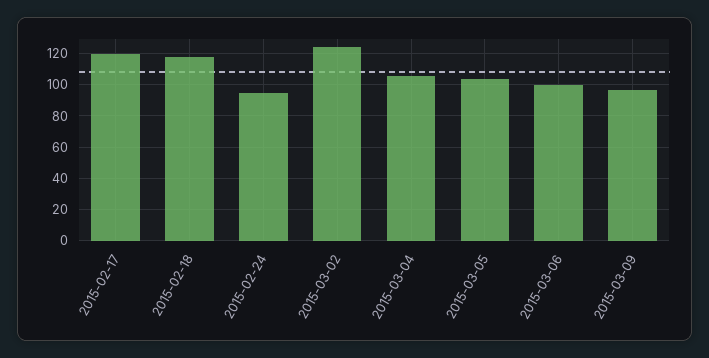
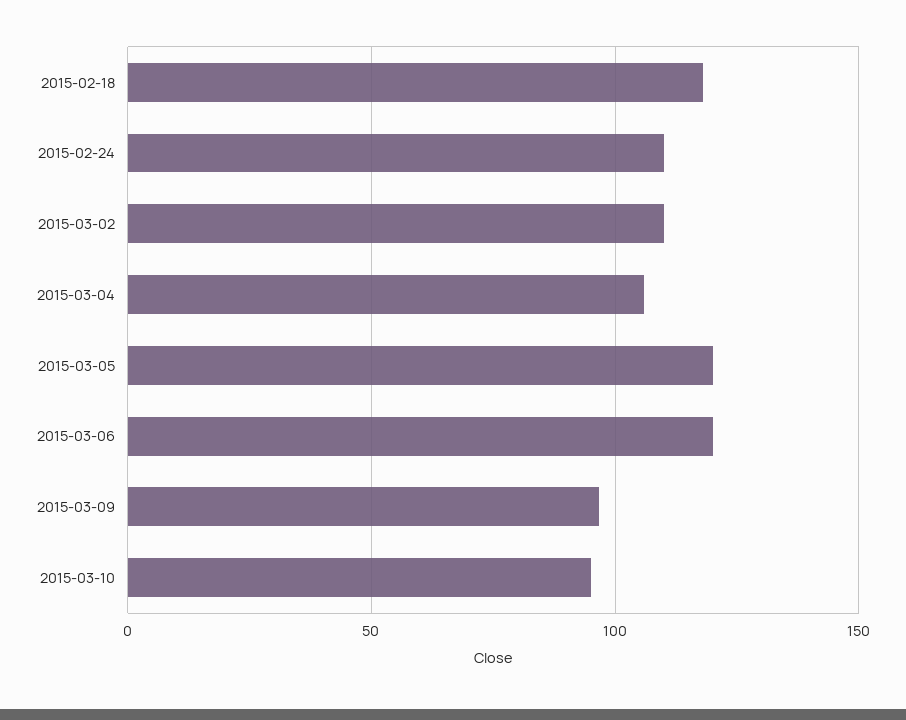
2015-02-17: 120 -> none
2015-02-24: 95 -> 110
2015-03-02: 125 -> 110
2015-03-05: 105 -> 120
2015-03-06: 100 -> 120
2015-03-10: none -> 95

